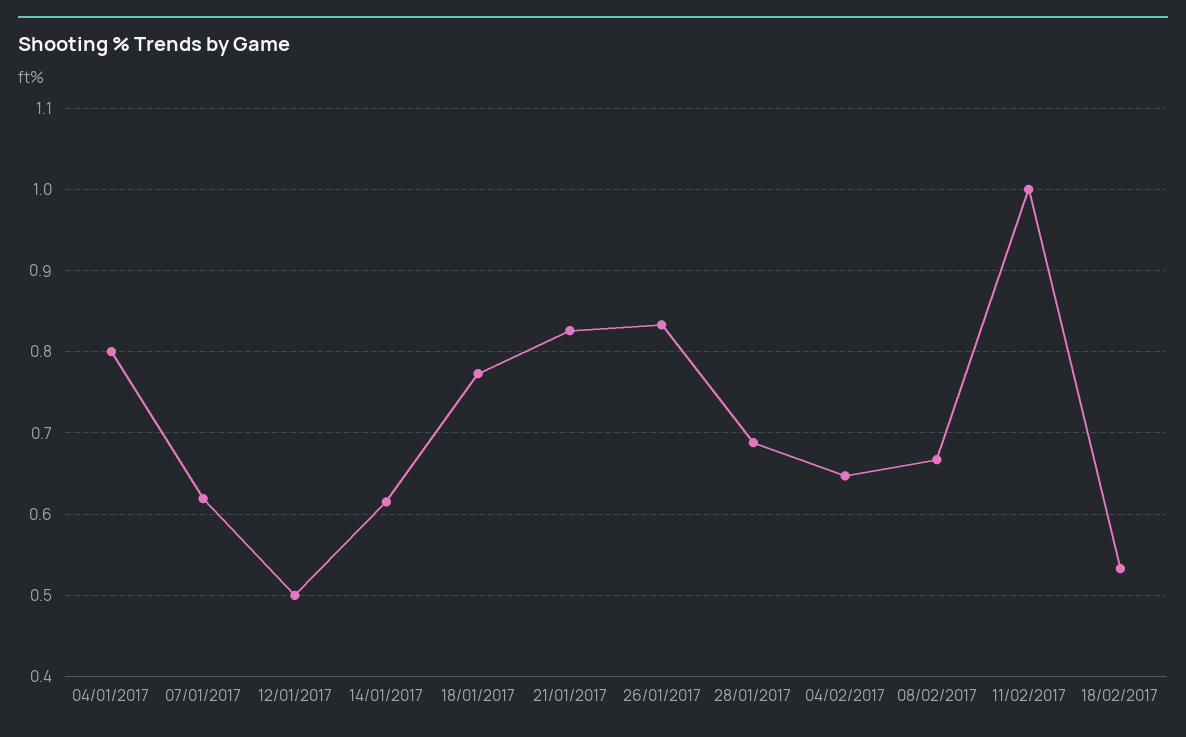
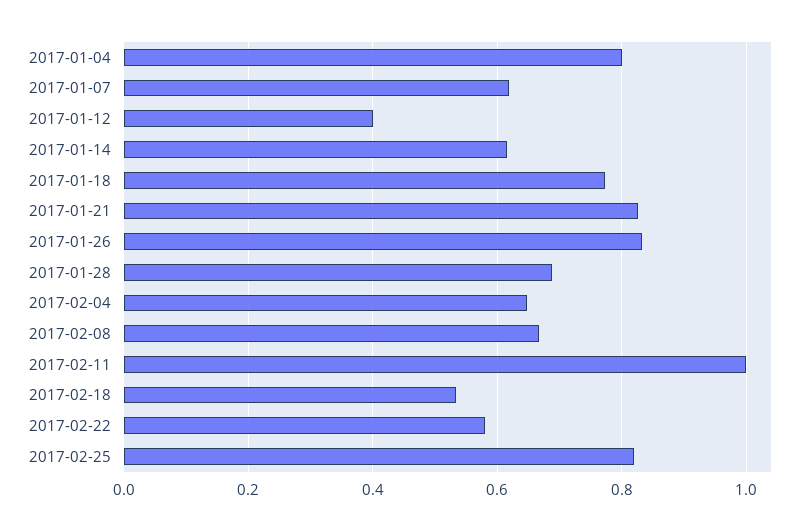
12/01/2017: 0.5 -> 0.4
2017-02-22: none -> 0.58
2017-02-25: none -> 0.82

